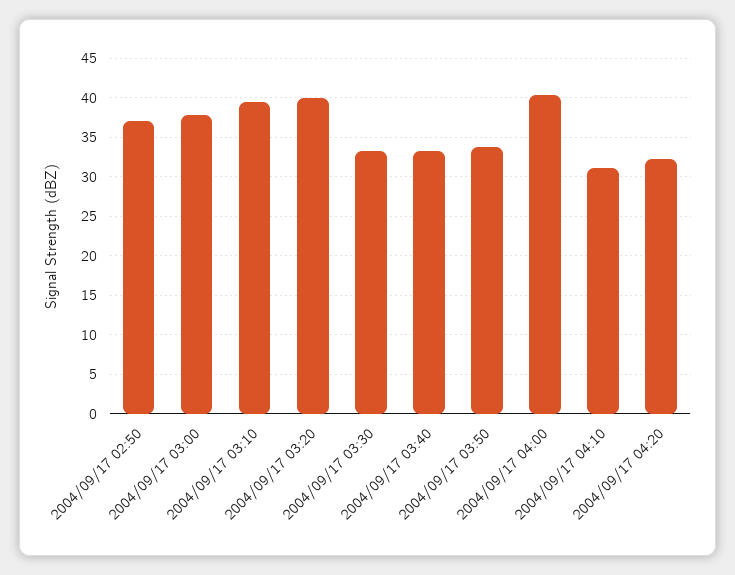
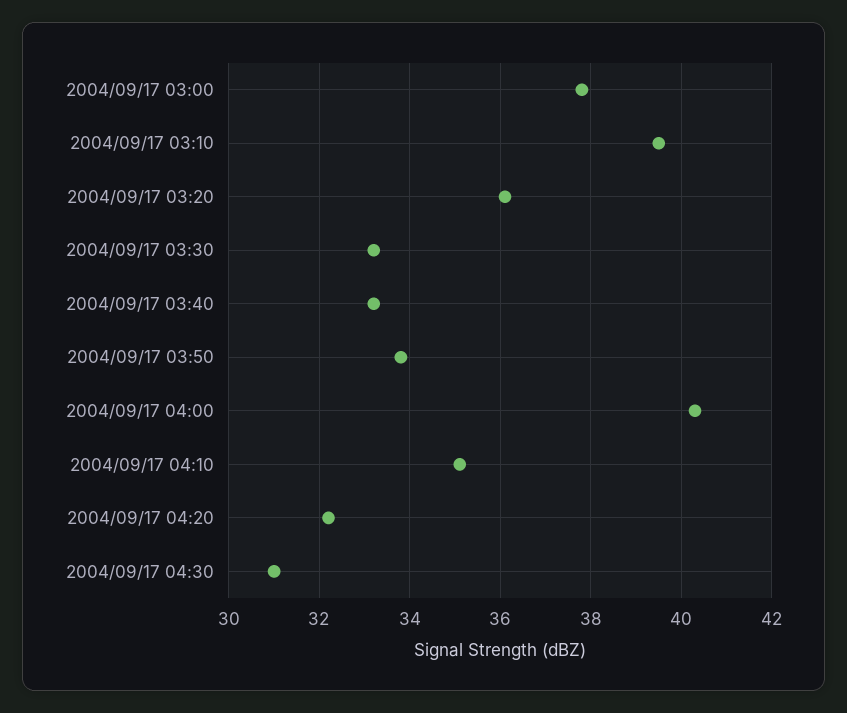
2004/09/17 02:50: 37 -> none
2004/09/17 03:20: 40 -> 36
2004/09/17 04:10: 31 -> 35
2004/09/17 04:30: none -> 31

